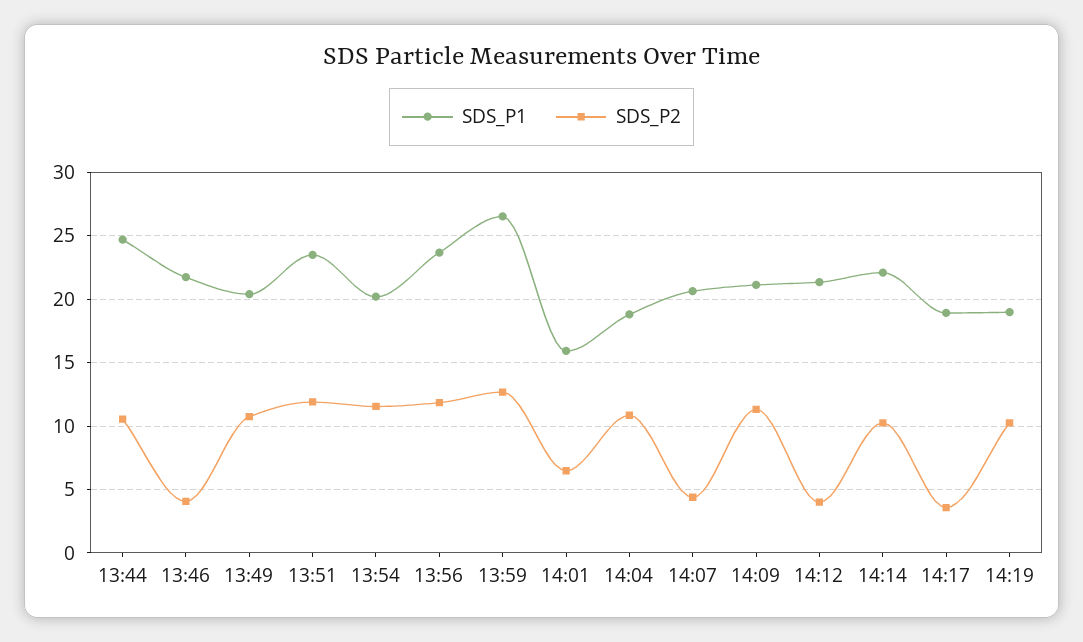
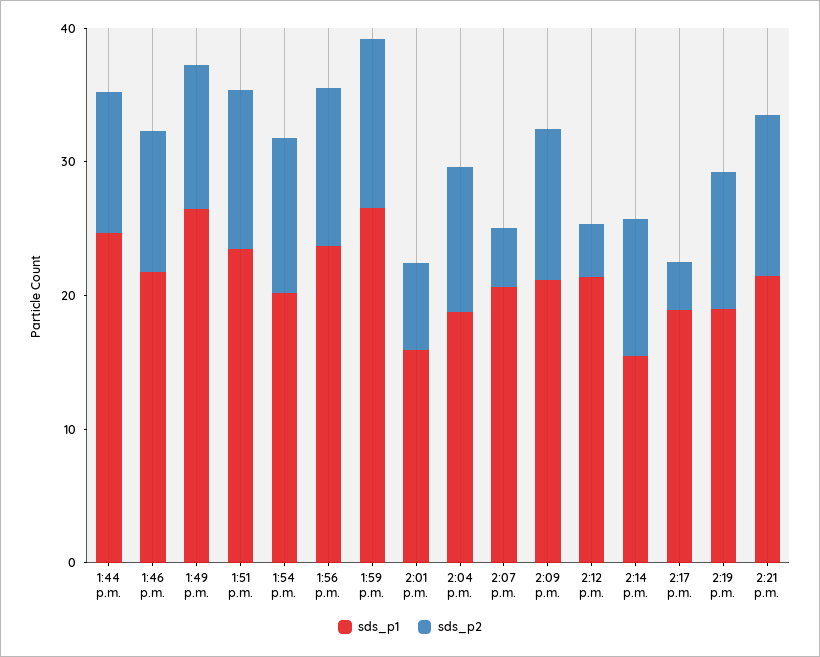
SDS_P2, 13:46: 4 -> 10
SDS_P1, 13:49: 20.5 -> 26
SDS_P1, 14:14: 22 -> 16
SDS_P1, 2:21 p.m.: none -> 22
SDS_P2, 2:21 p.m.: none -> 12

